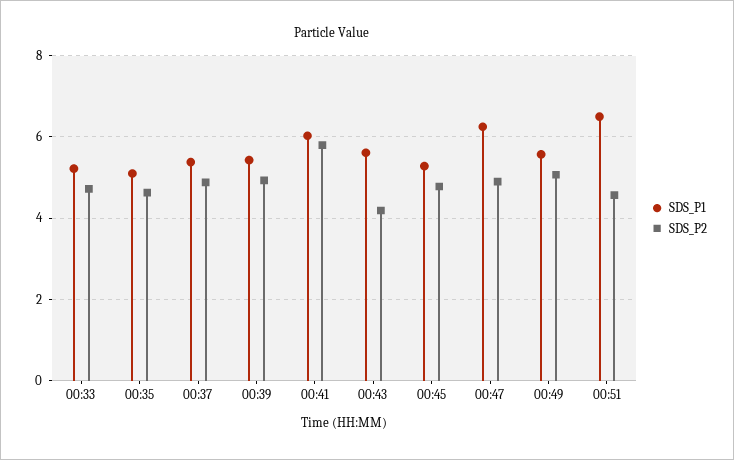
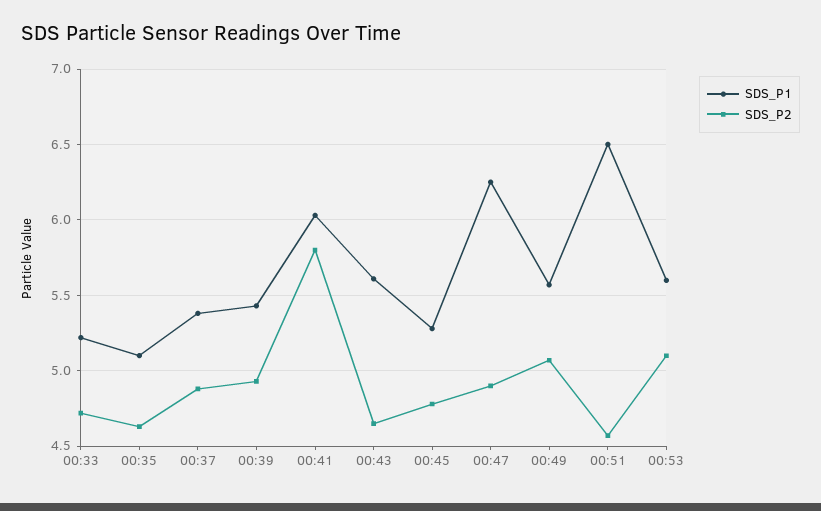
SDS_P2, 00:43: 4.2 -> 4.65
SDS_P1, 00:53: none -> 5.6
SDS_P2, 00:53: none -> 5.1

